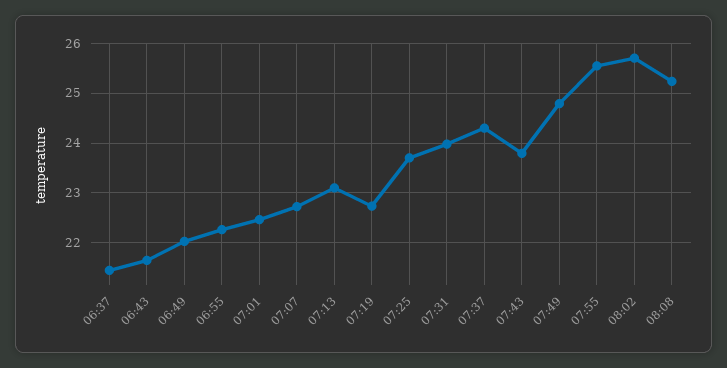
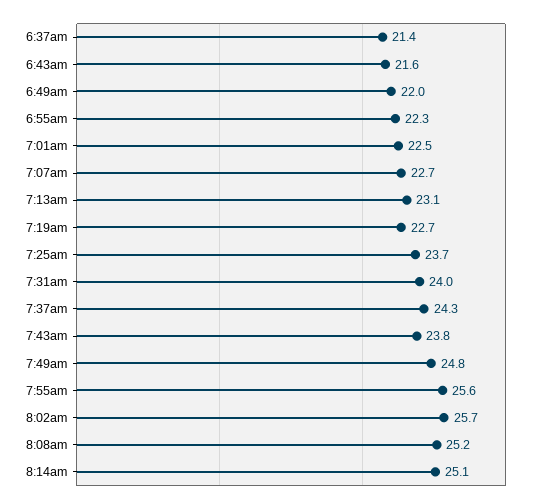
8:14am: none -> 25.1

